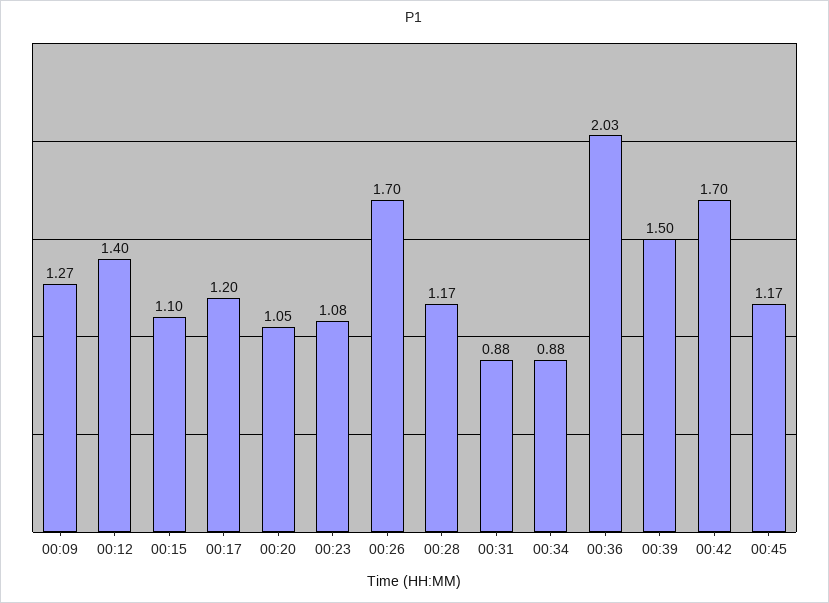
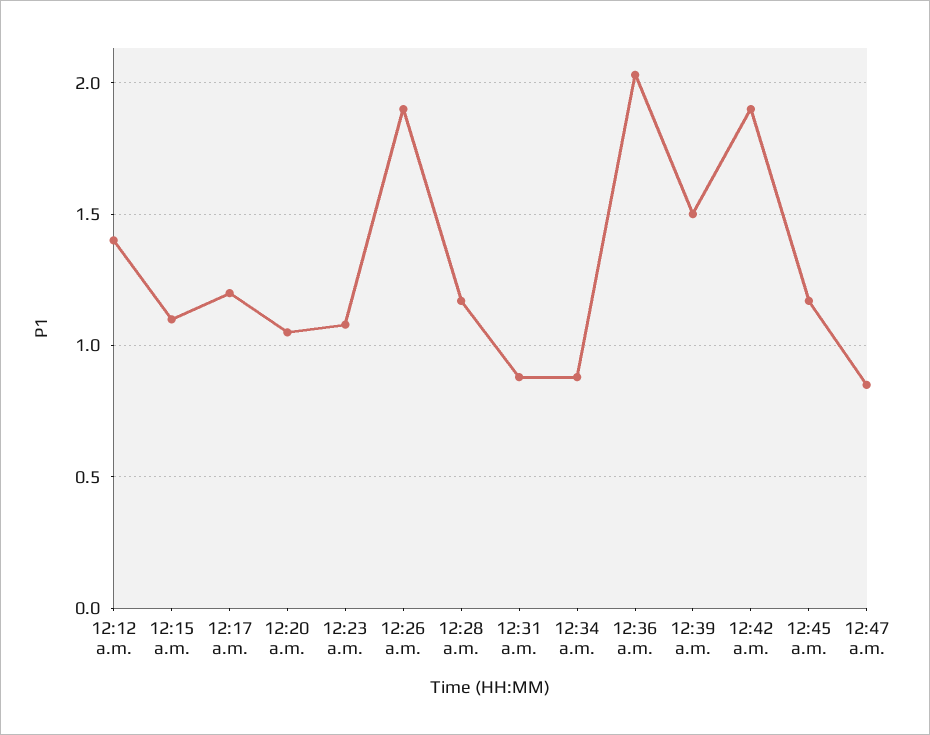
00:09: 1.27 -> none
00:26: 1.7 -> 1.9
00:42: 1.7 -> 1.9
12:47 a.m.: none -> 0.85

